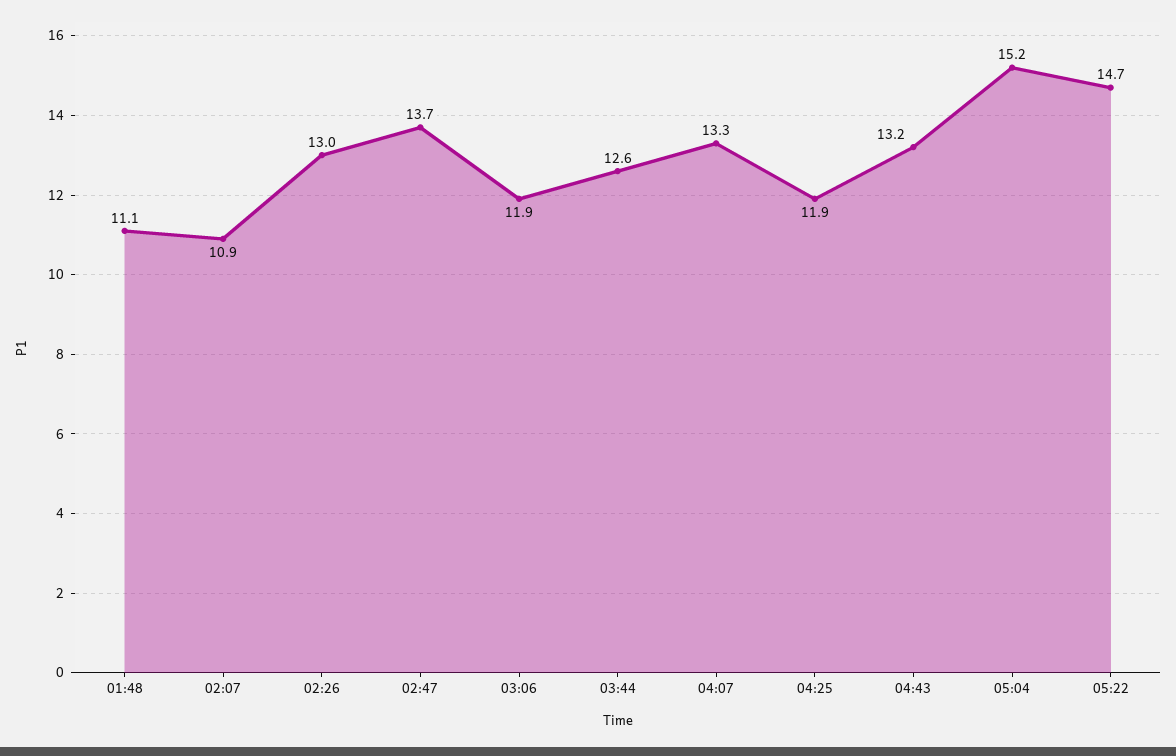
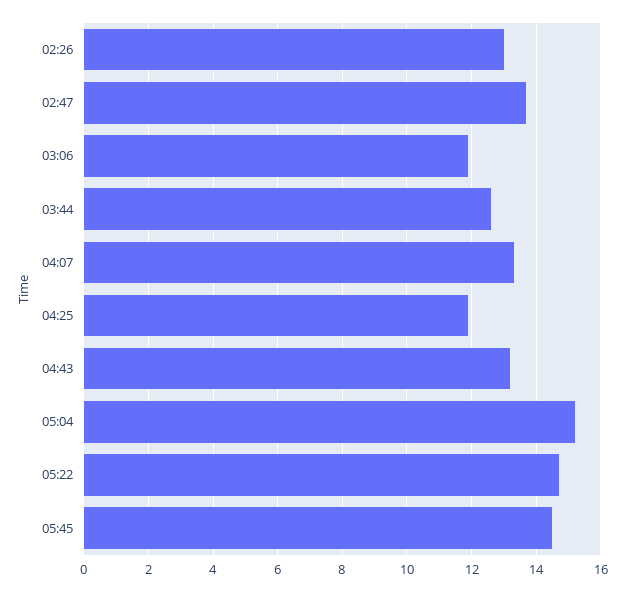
01:48: 11.1 -> none
02:07: 10.9 -> none
05:45: none -> 14.5

